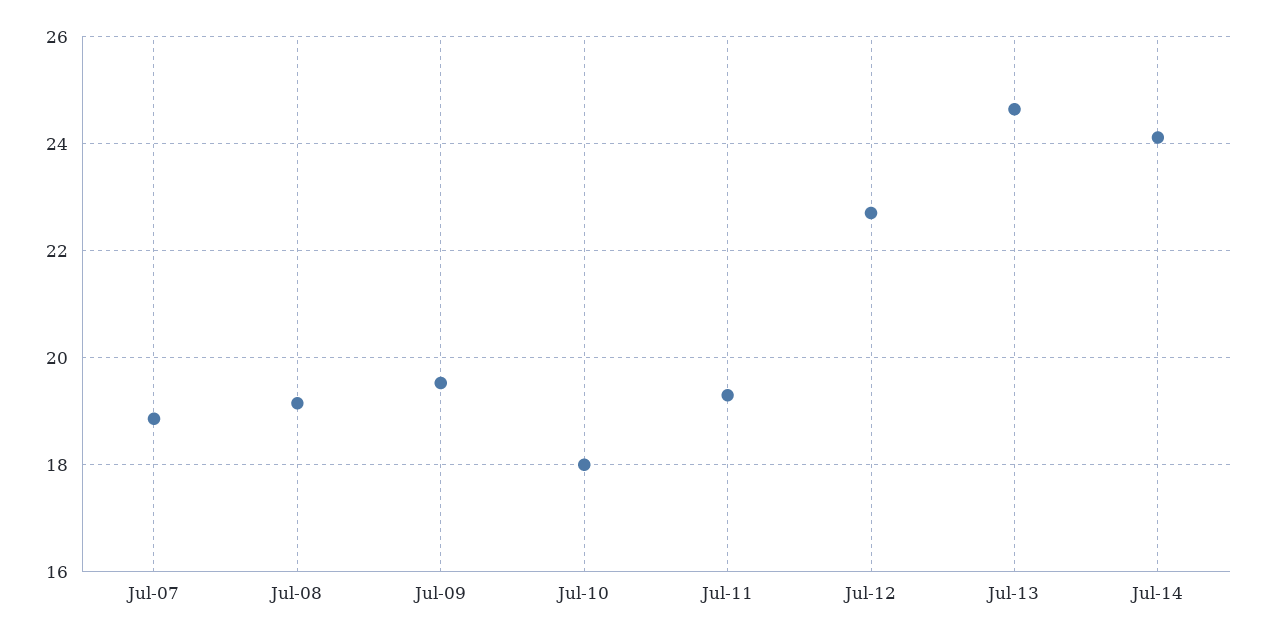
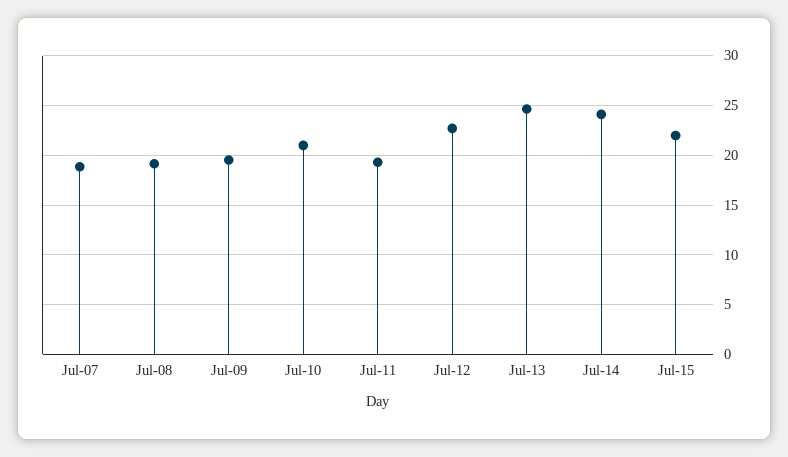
Jul-10: 18 -> 21
Jul-15: none -> 22

